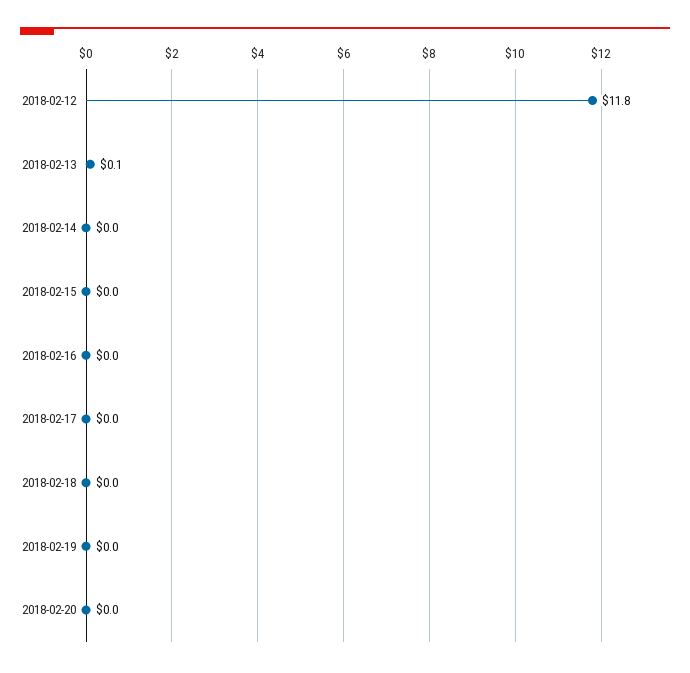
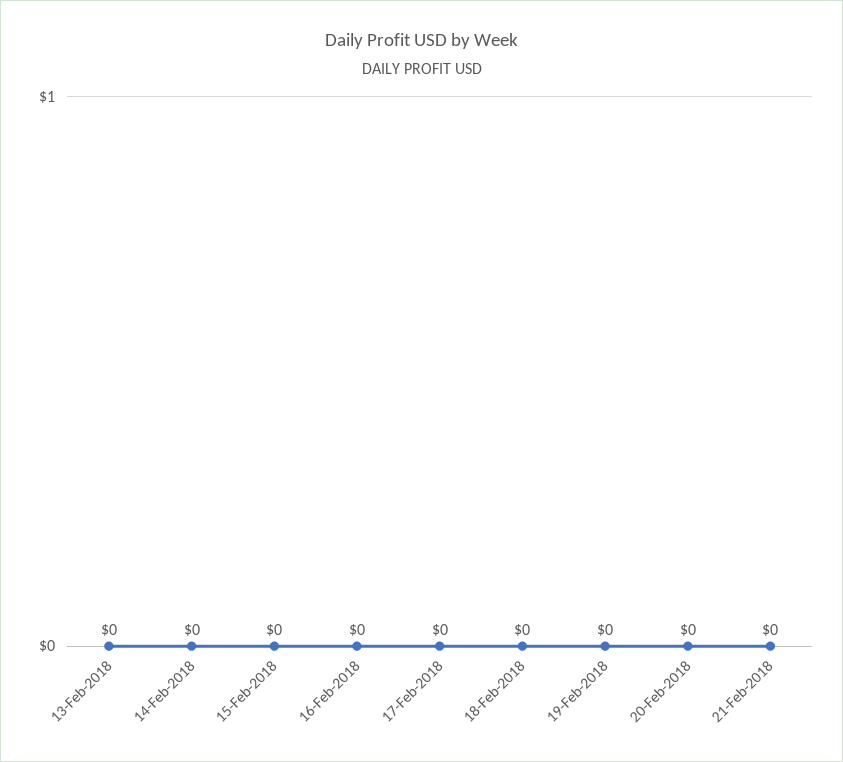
2018-02-12: 11.8 -> none
2018-02-13: 0.1 -> 0
21-Feb-2018: none -> 0

